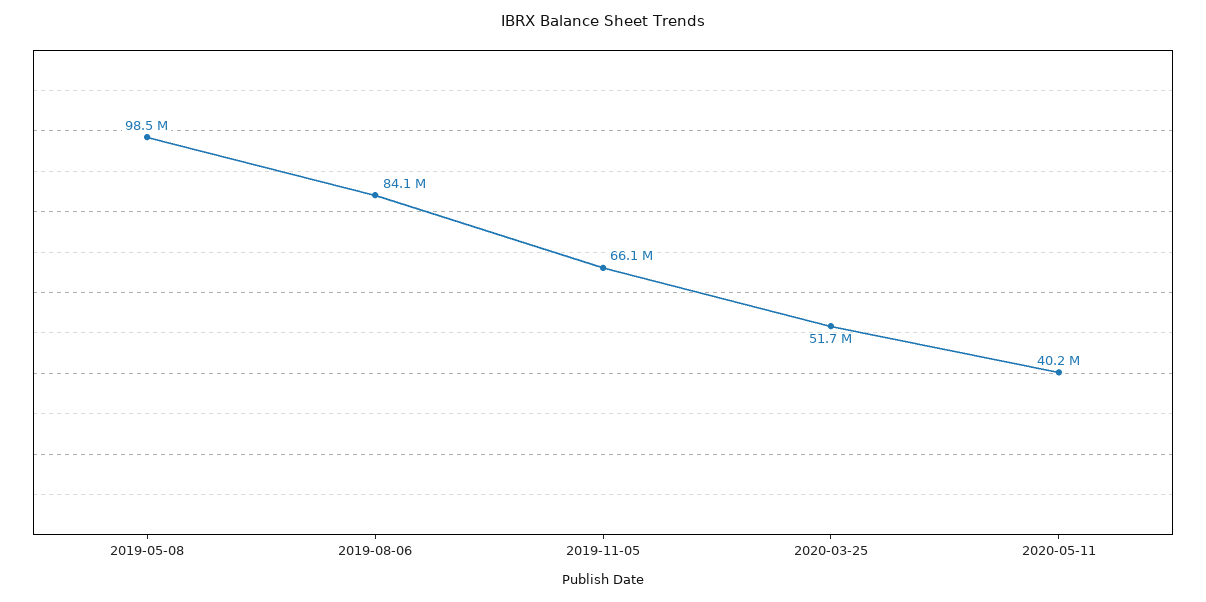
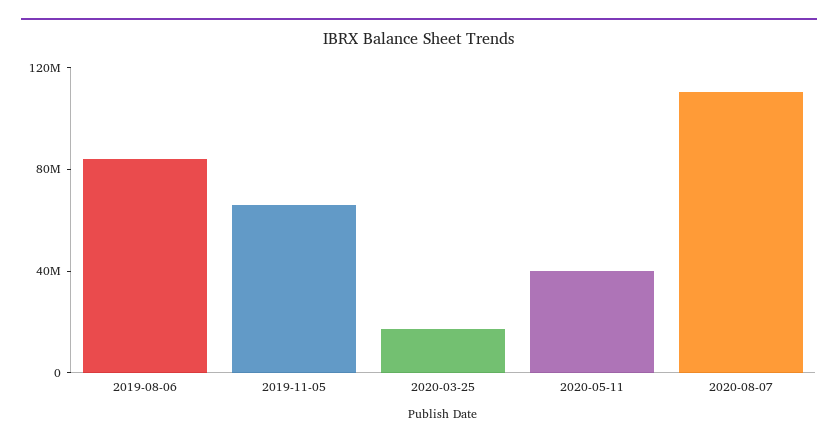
2019-05-08: 98500000 -> none
2020-03-25: 51700000 -> 20000000
2020-08-07: none -> 110000000

